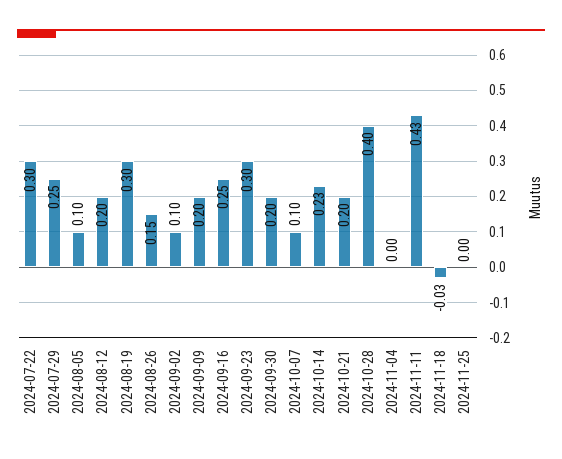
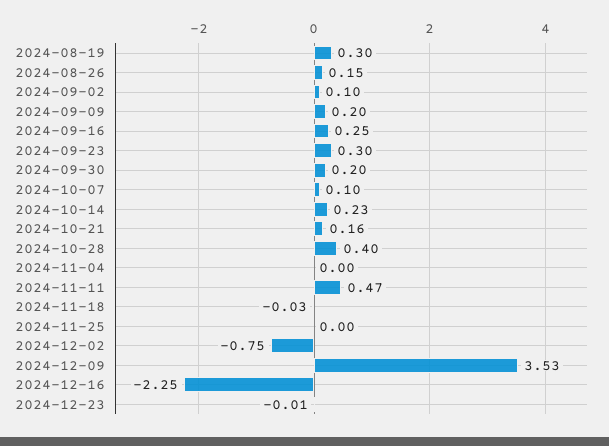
2024-07-22: 0.3 -> none
2024-07-29: 0.25 -> none
2024-08-05: 0.1 -> none
2024-08-12: 0.2 -> none
2024-10-21: 0.2 -> 0.16
2024-11-11: 0.43 -> 0.47
2024-12-02: none -> -0.75
2024-12-09: none -> 3.53
2024-12-16: none -> -2.25
2024-12-23: none -> -0.01

